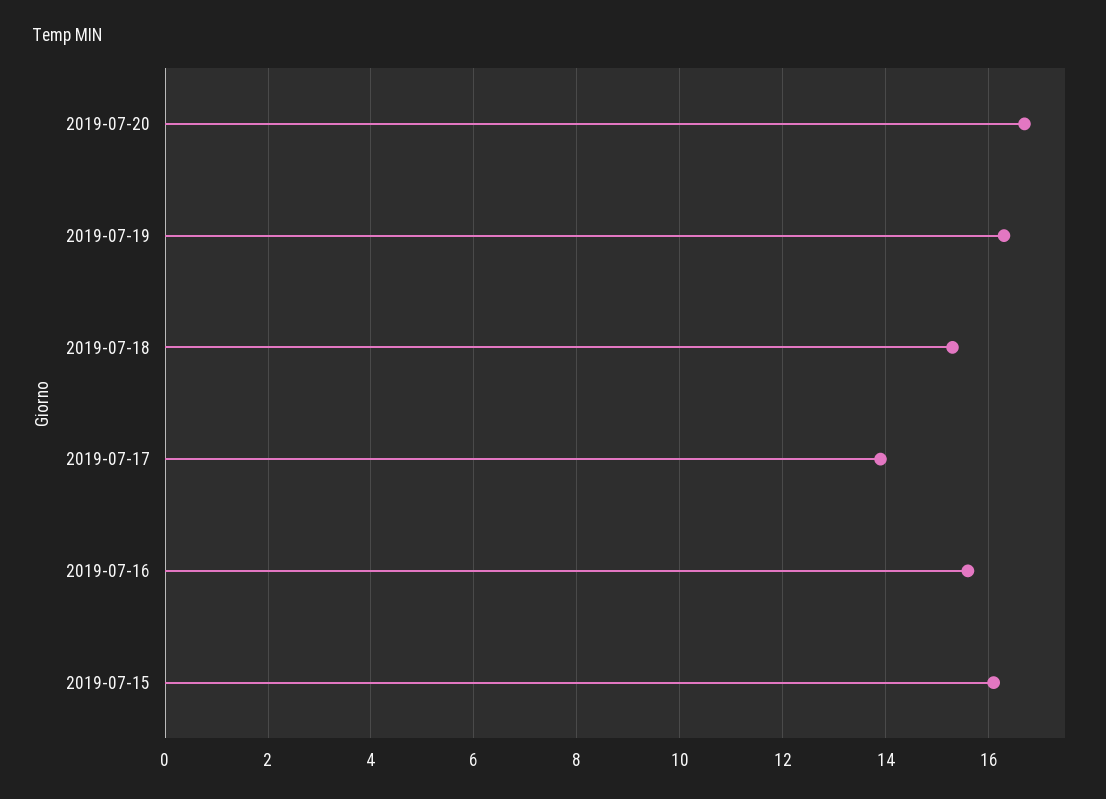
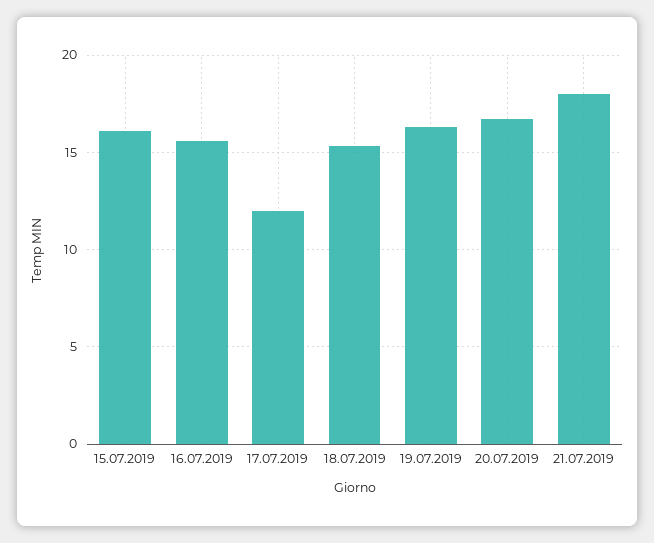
2019-07-17: 14 -> 12
21.07.2019: none -> 18

